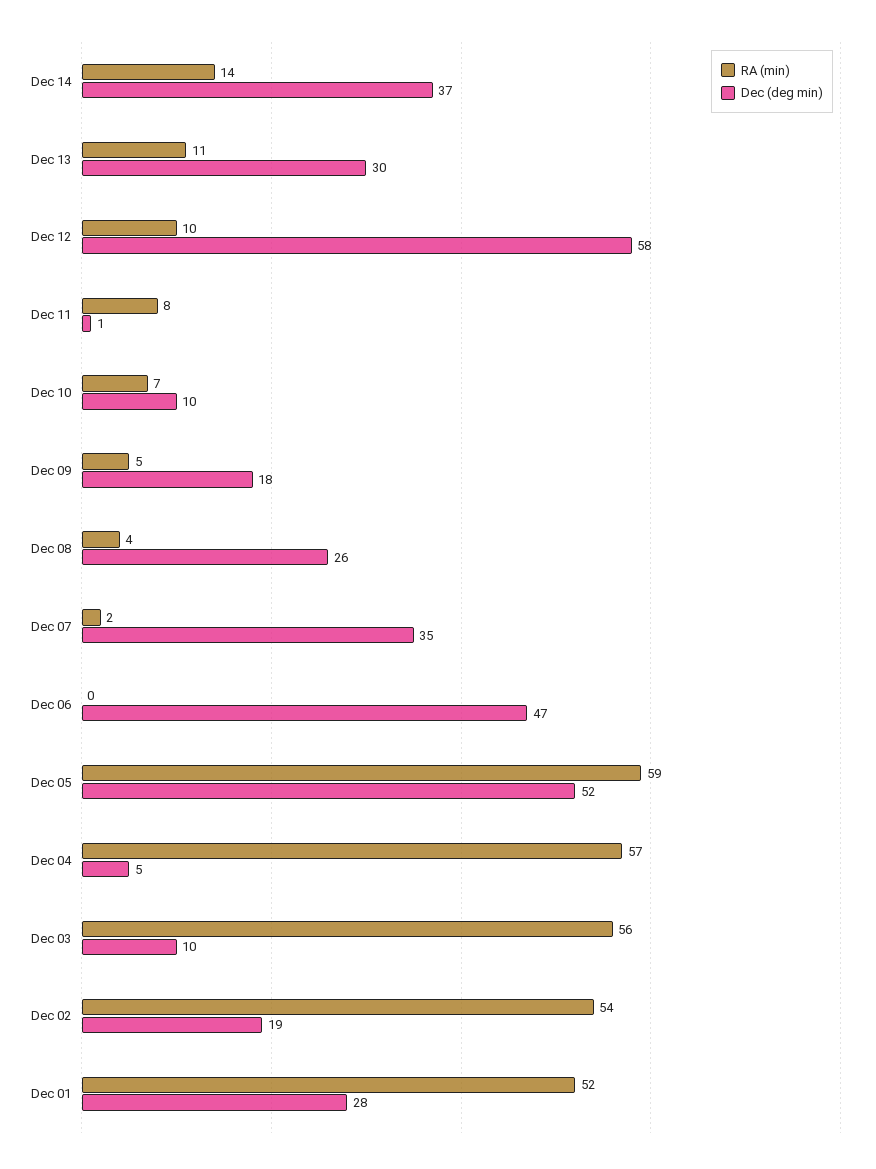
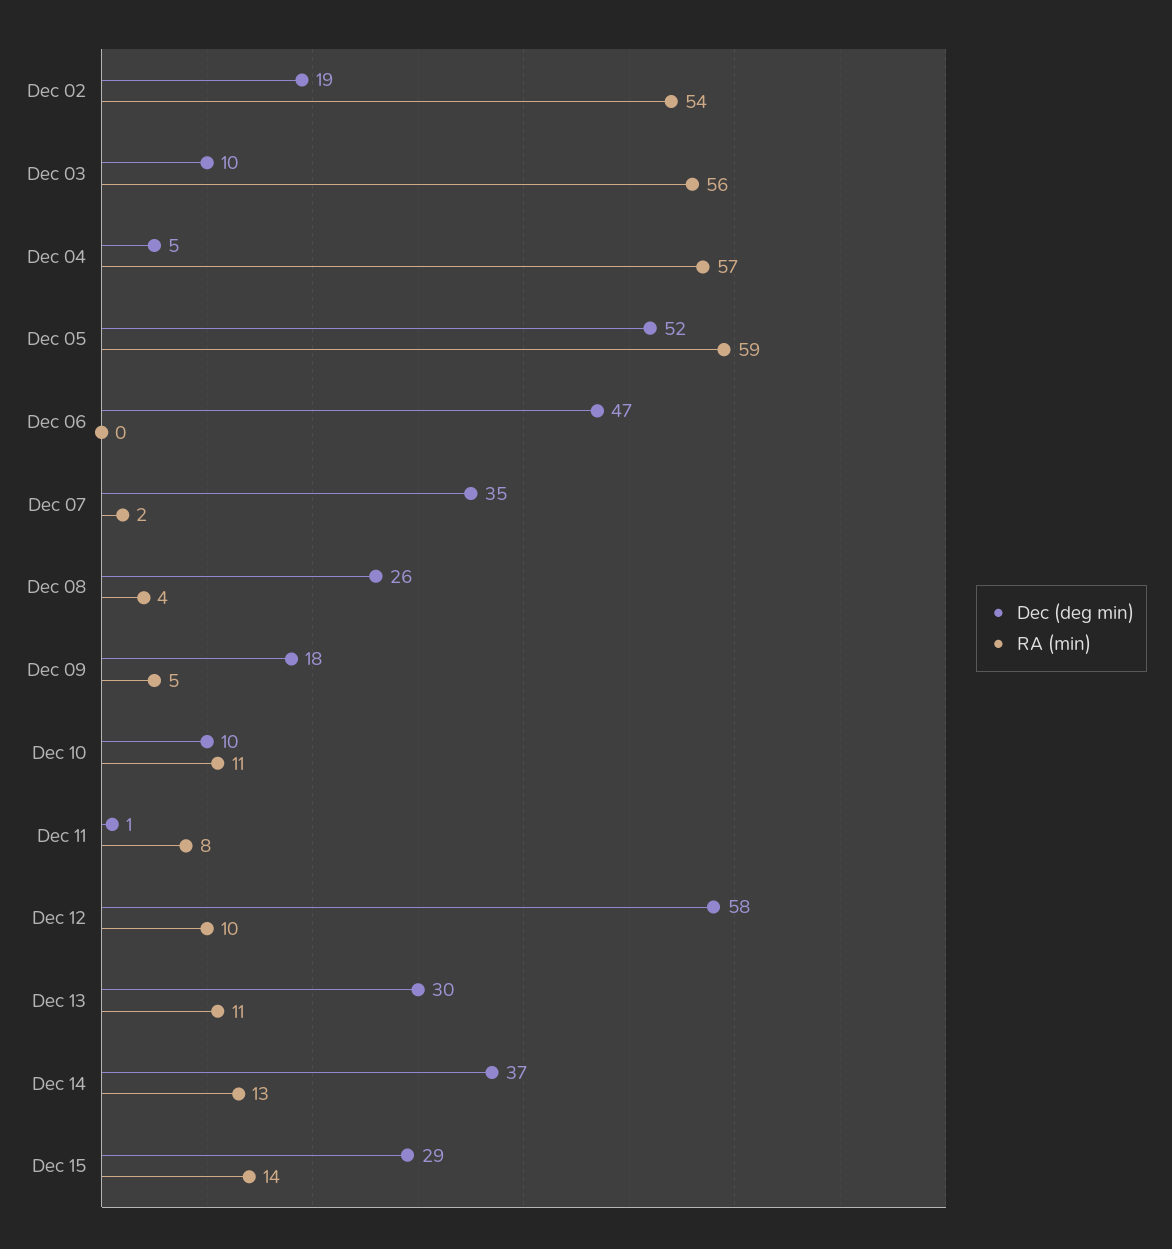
RA (min), Dec 14: 14 -> 13
RA (min), Dec 10: 7 -> 11
RA (min), Dec 01: 52 -> none
Dec (deg min), Dec 01: 28 -> none
Dec (deg min), Dec 15: none -> 29
RA (min), Dec 15: none -> 14

